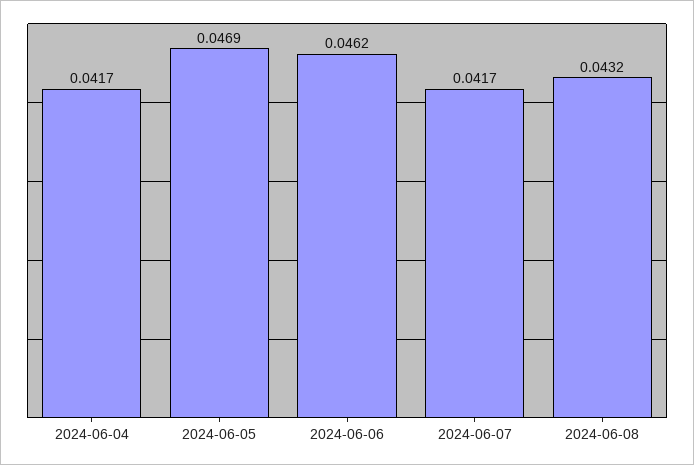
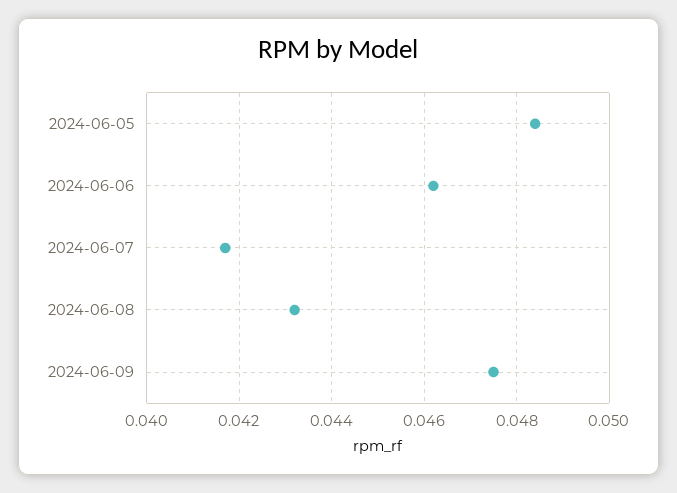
2024-06-04: 0.0417 -> none
2024-06-05: 0.0469 -> 0.0485
2024-06-09: none -> 0.0475

